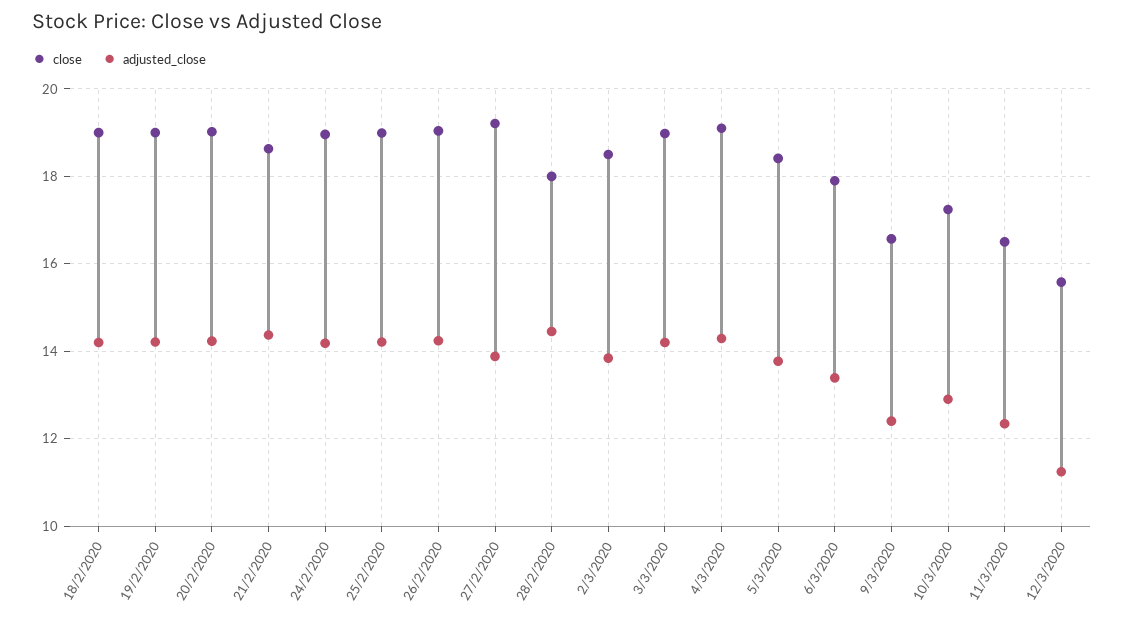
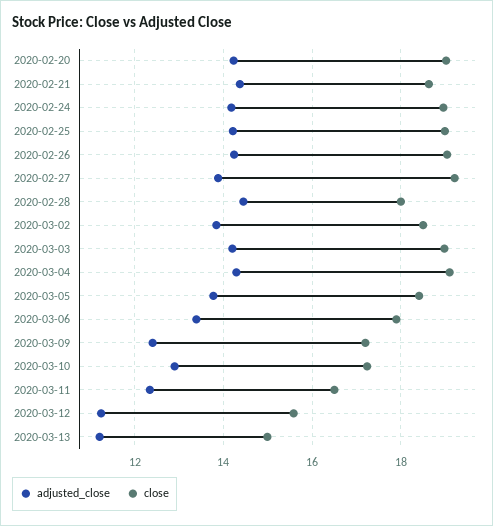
close, 18/2/2020: 19 -> none
adjusted_close, 18/2/2020: 14.2 -> none
close, 19/2/2020: 19 -> none
adjusted_close, 19/2/2020: 14.2 -> none
close, 9/3/2020: 16.6 -> 17.2
adjusted_close, 2020-03-13: none -> 11.2
close, 2020-03-13: none -> 15

